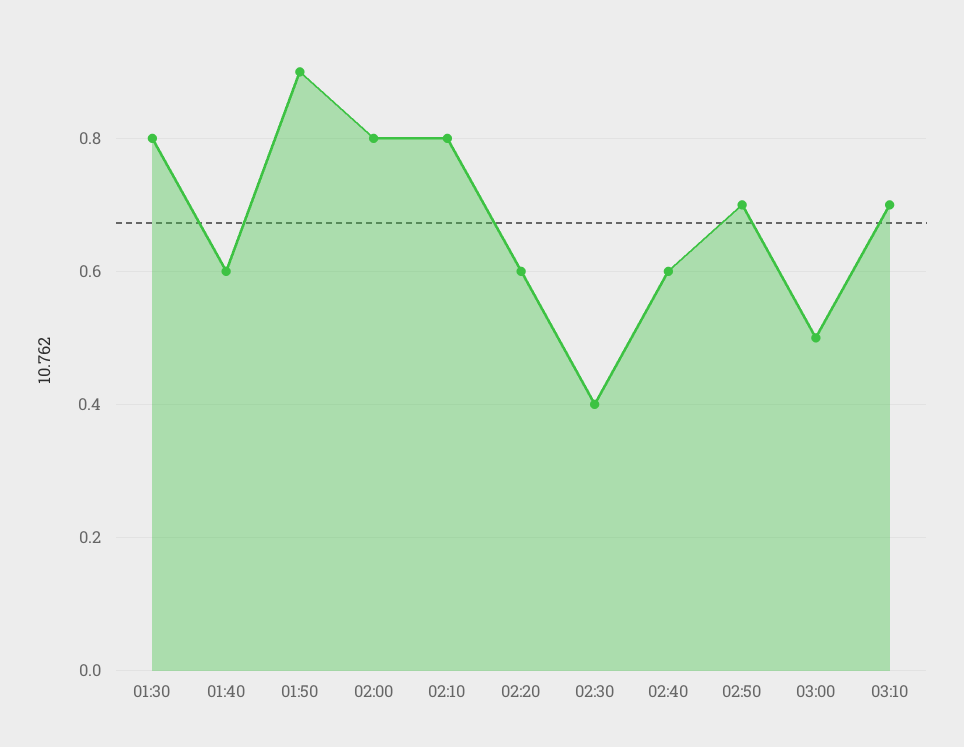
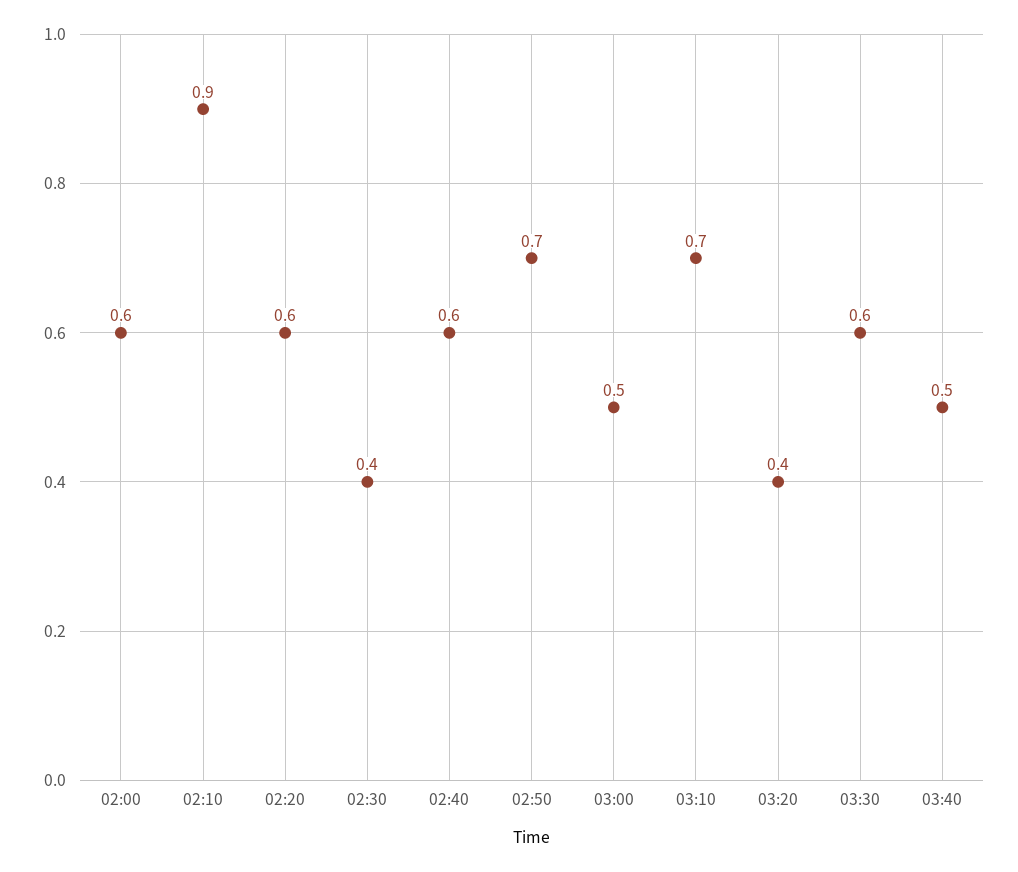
01:30: 0.8 -> none
01:40: 0.6 -> none
01:50: 0.9 -> none
02:00: 0.8 -> 0.6
02:10: 0.8 -> 0.9
03:20: none -> 0.4
03:30: none -> 0.6
03:40: none -> 0.5

